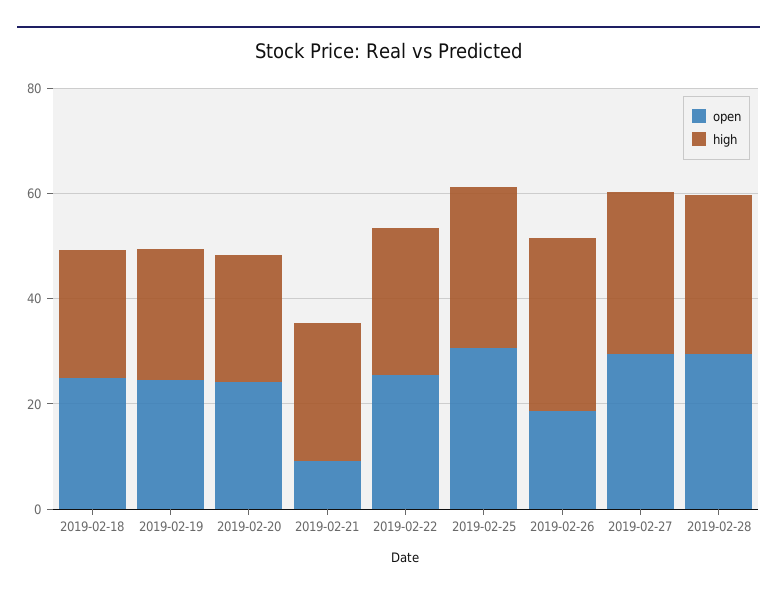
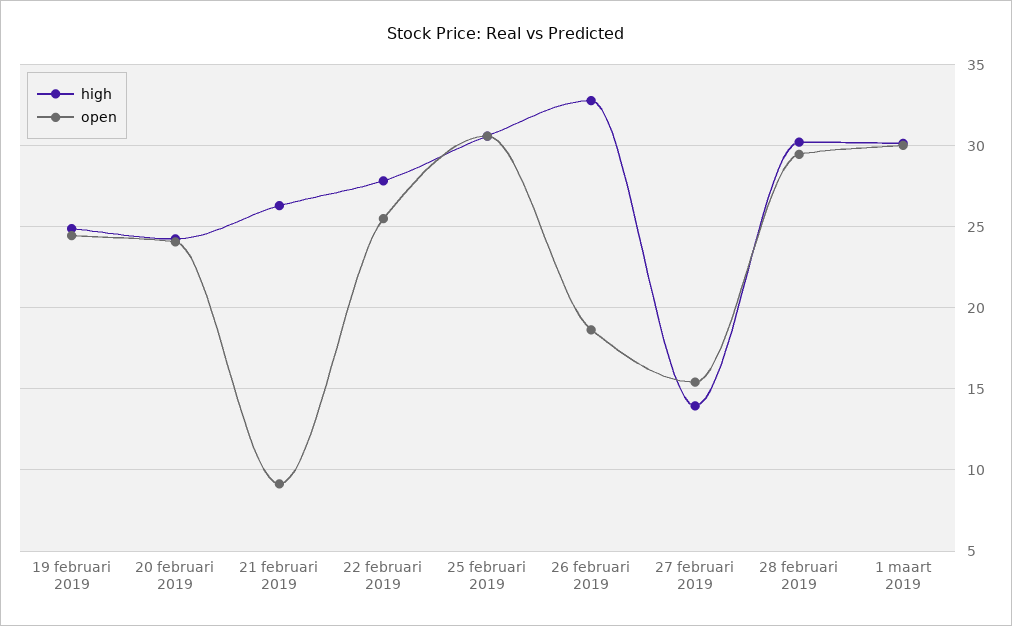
open, 2019-02-18: 25 -> none
high, 2019-02-18: 25 -> none
open, 2019-02-27: 30 -> 15.5
high, 2019-02-27: 30 -> 14
high, 1 maart 2019: none -> 30
open, 1 maart 2019: none -> 30

